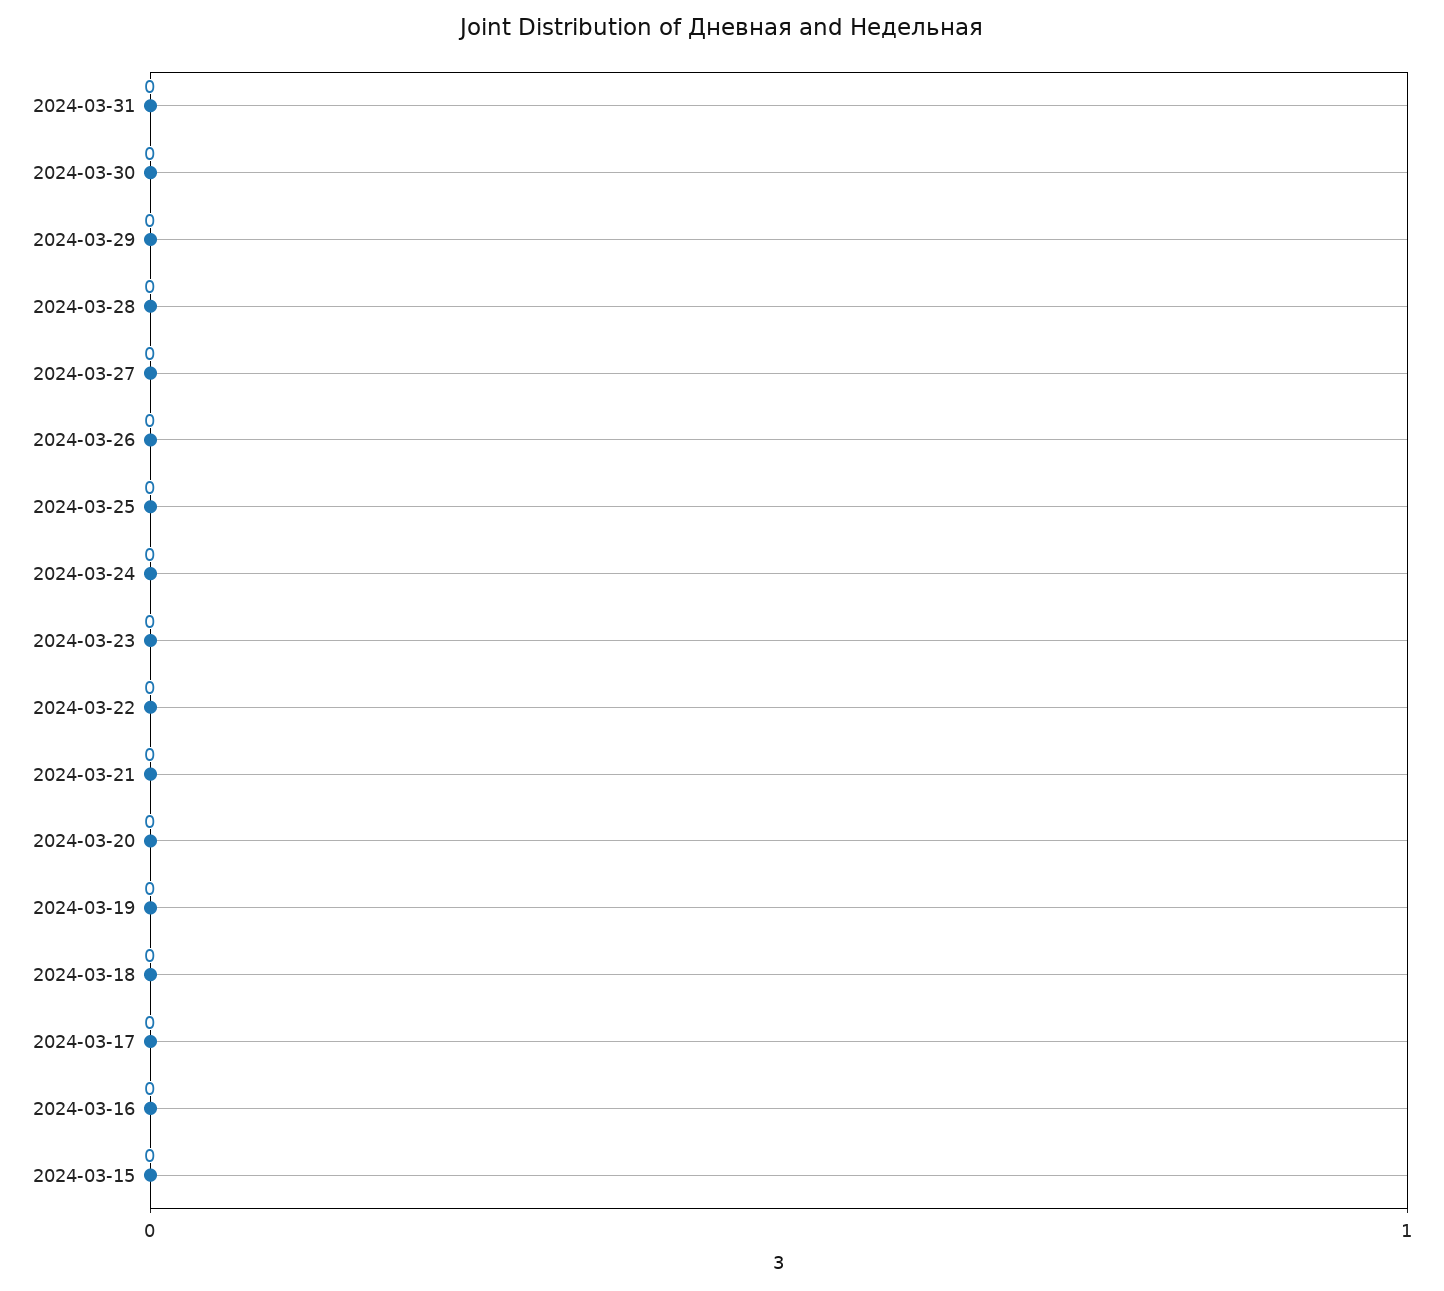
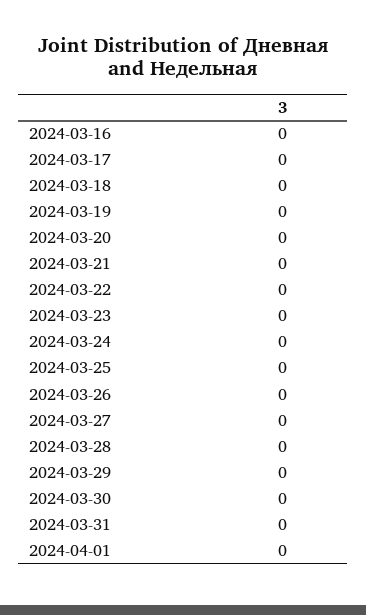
2024-03-15: 0 -> none
2024-04-01: none -> 0

